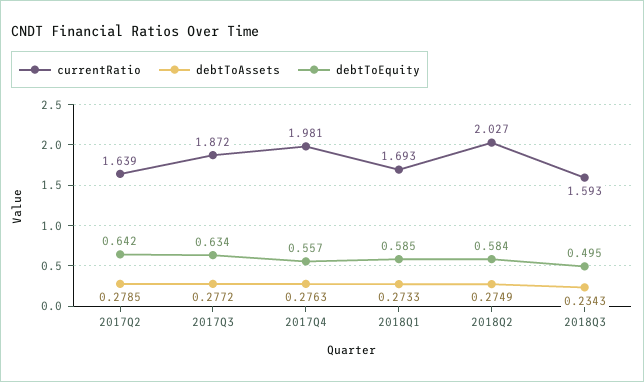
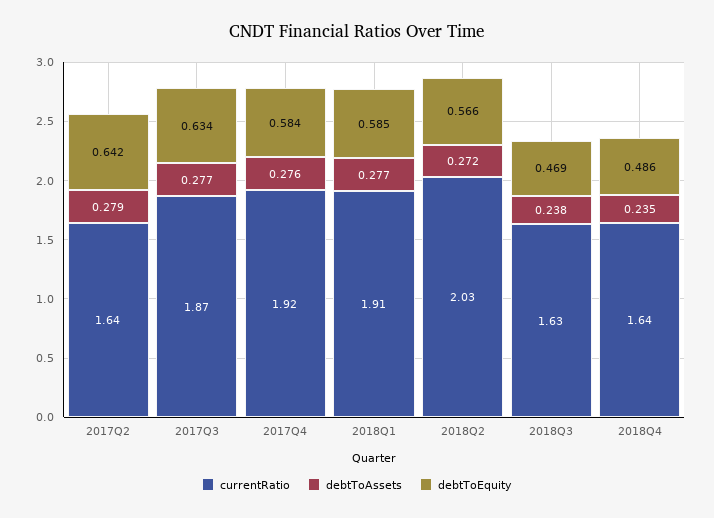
currentRatio, 2017Q4: 1.981 -> 1.92
debtToEquity, 2017Q4: 0.557 -> 0.584
currentRatio, 2018Q1: 1.693 -> 1.91
debtToAssets, 2018Q1: 0.2733 -> 0.277
debtToAssets, 2018Q2: 0.2749 -> 0.272
debtToEquity, 2018Q2: 0.584 -> 0.566
currentRatio, 2018Q3: 1.593 -> 1.63
debtToAssets, 2018Q3: 0.2343 -> 0.238
debtToEquity, 2018Q3: 0.495 -> 0.469
currentRatio, 2018Q4: none -> 1.64
debtToAssets, 2018Q4: none -> 0.235
debtToEquity, 2018Q4: none -> 0.486

